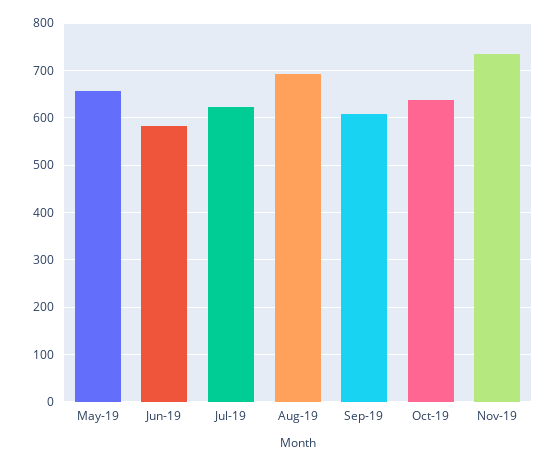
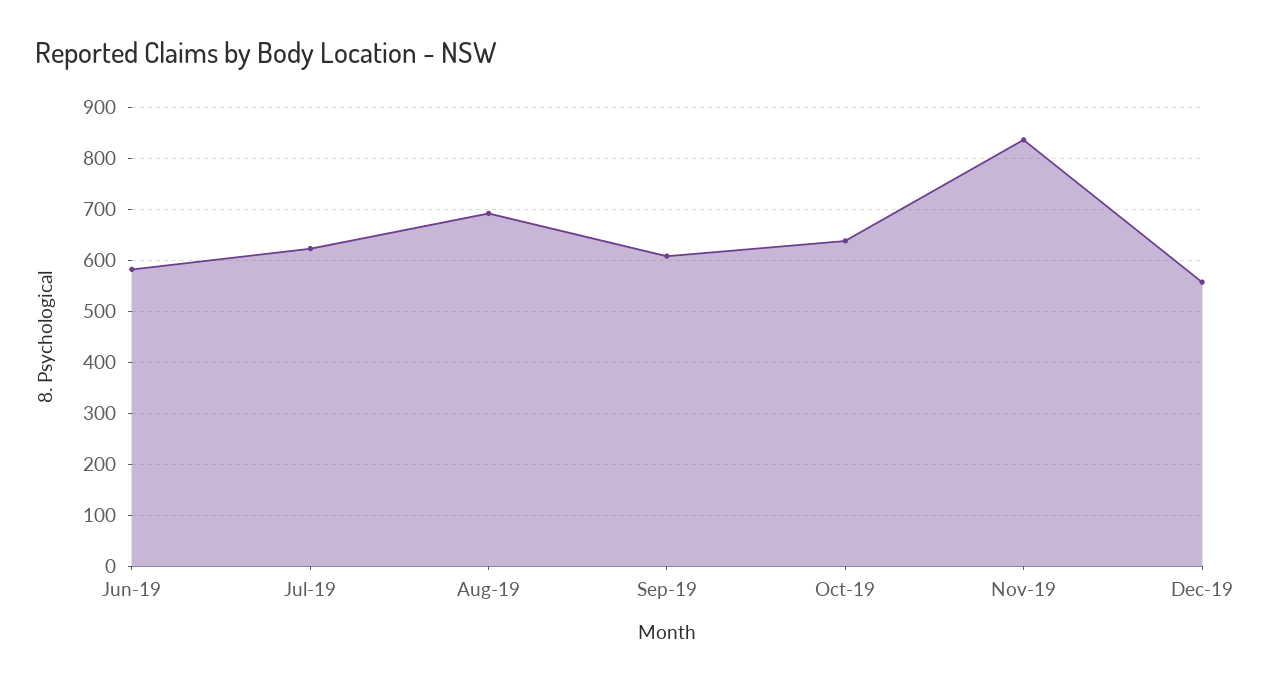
May-19: 660 -> none
Nov-19: 740 -> 840
Dec-19: none -> 560

